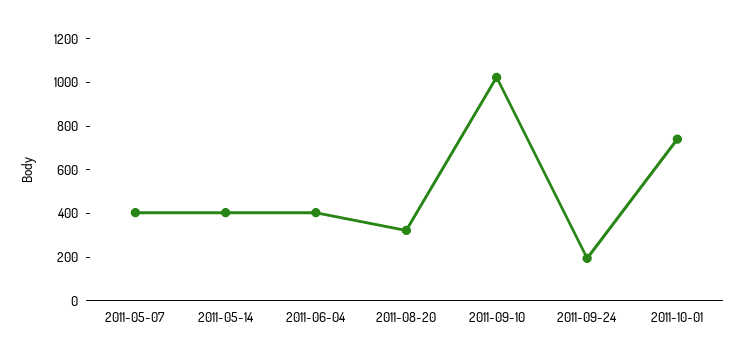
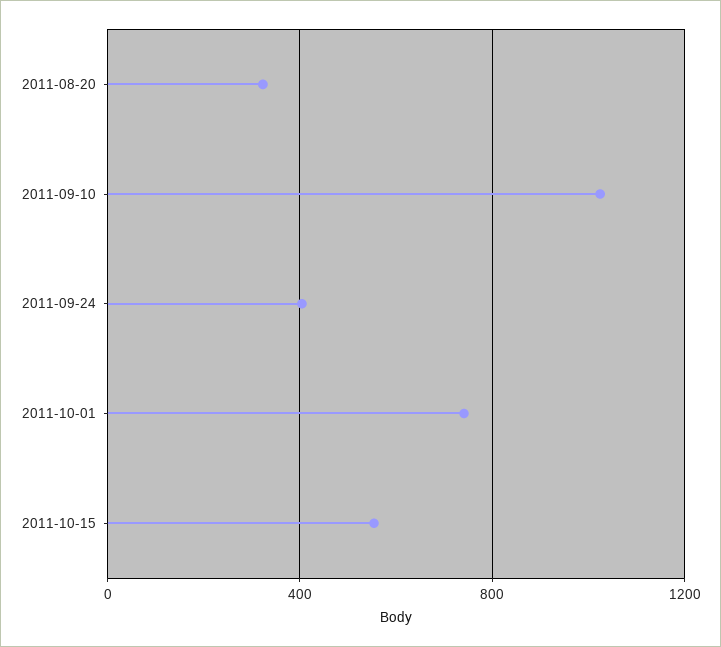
2011-05-07: 400 -> none
2011-05-14: 400 -> none
2011-06-04: 400 -> none
2011-09-24: 200 -> 400
2011-10-15: none -> 550

